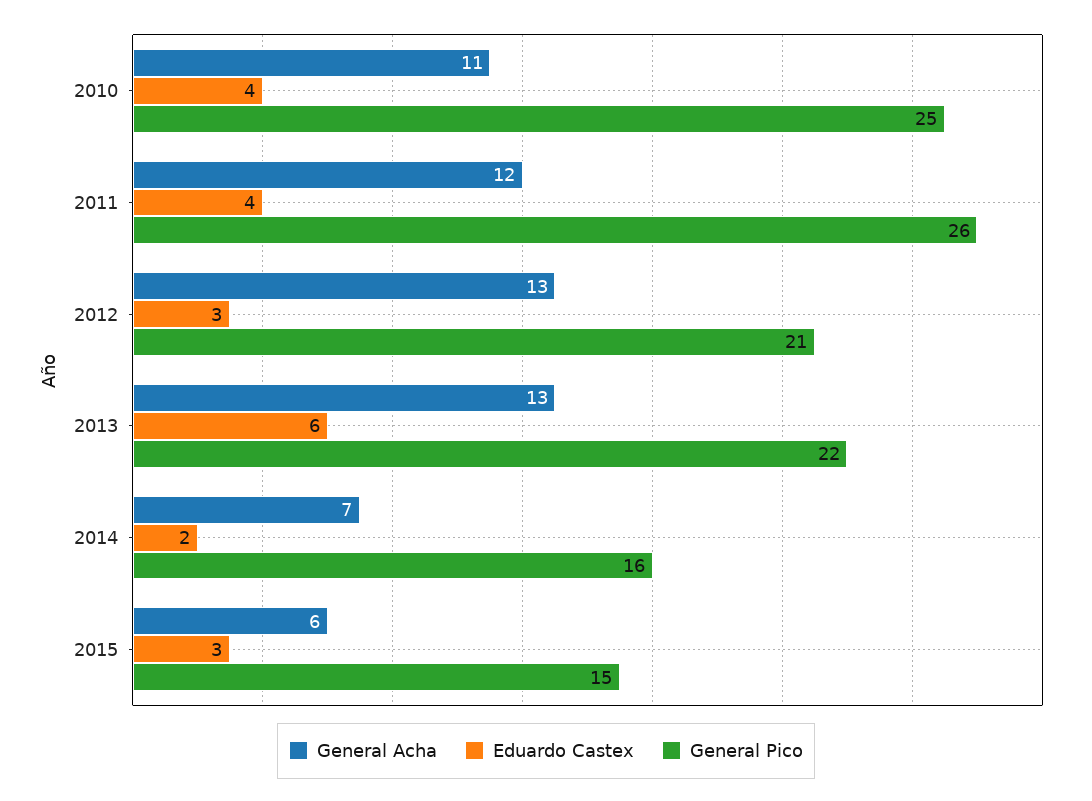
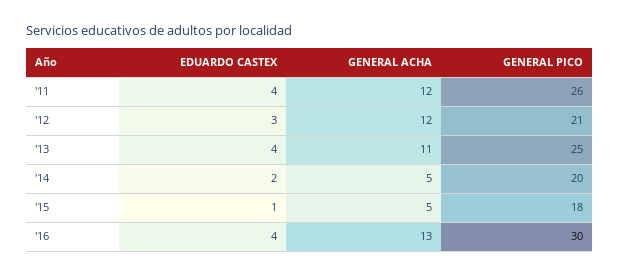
General Acha, 2010: 11 -> none
Eduardo Castex, 2010: 4 -> none
General Pico, 2010: 25 -> none
General Acha, 2012: 13 -> 12
General Acha, 2013: 13 -> 11
Eduardo Castex, 2013: 6 -> 4
General Pico, 2013: 22 -> 25
General Acha, 2014: 7 -> 5
General Pico, 2014: 16 -> 20
General Acha, 2015: 6 -> 5
Eduardo Castex, 2015: 3 -> 1
General Pico, 2015: 15 -> 18
Eduardo Castex, '16: none -> 4
General Acha, '16: none -> 13
General Pico, '16: none -> 30

